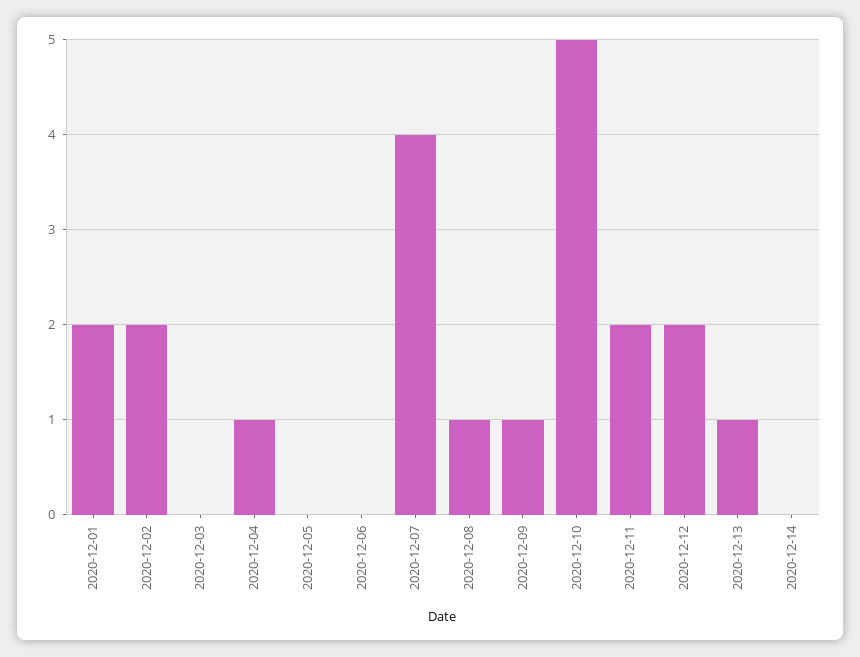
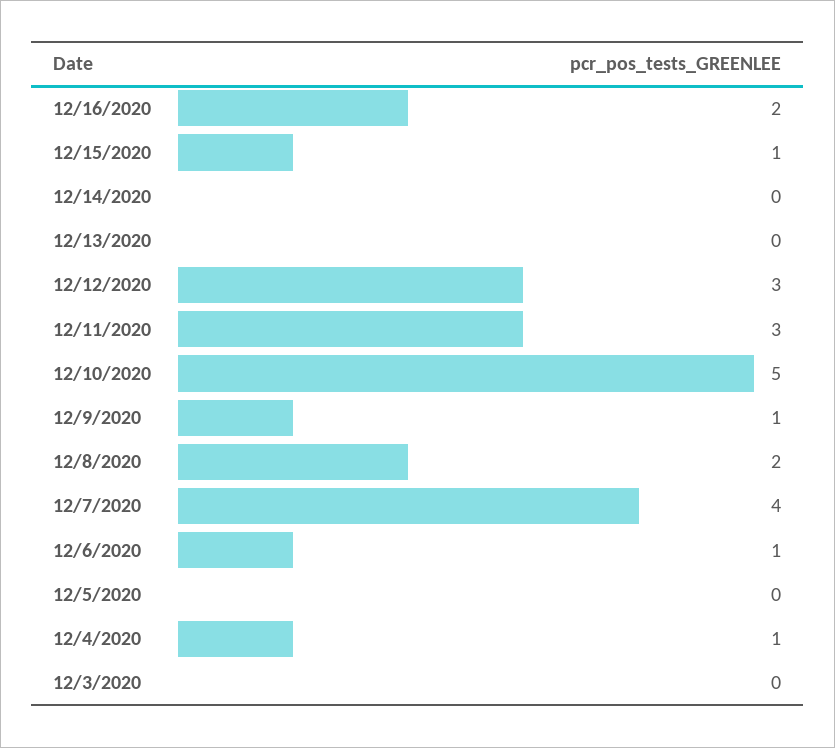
2020-12-01: 2 -> none
2020-12-02: 2 -> none
2020-12-06: 0 -> 1
2020-12-08: 1 -> 2
2020-12-11: 2 -> 3
2020-12-12: 2 -> 3
2020-12-13: 1 -> 0
12/16/2020: none -> 2
12/15/2020: none -> 1

